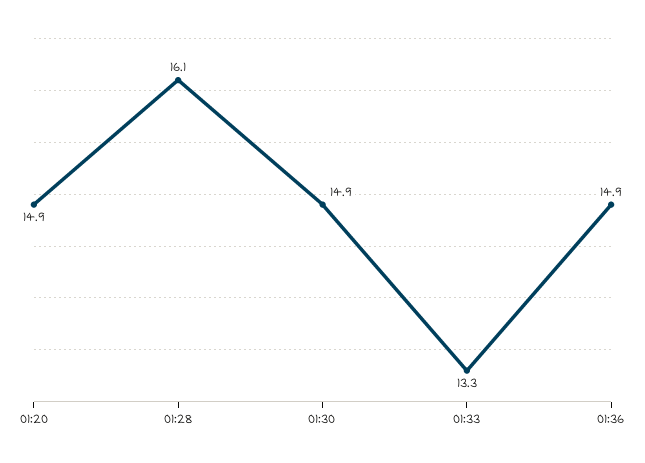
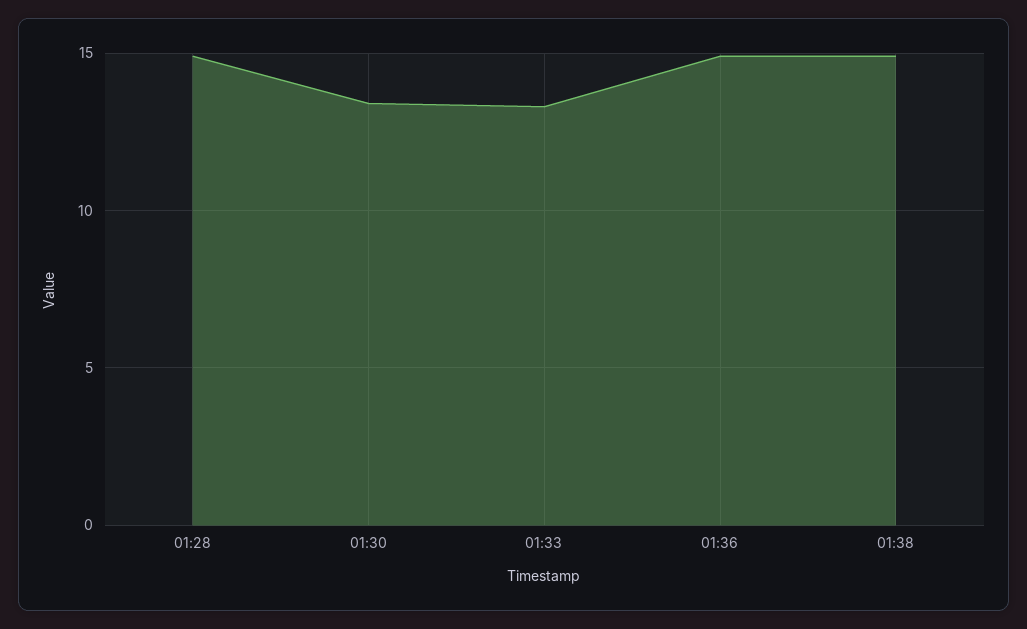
01:20: 14.9 -> none
01:28: 16.1 -> 15
01:30: 14.9 -> 13.5
01:38: none -> 15

